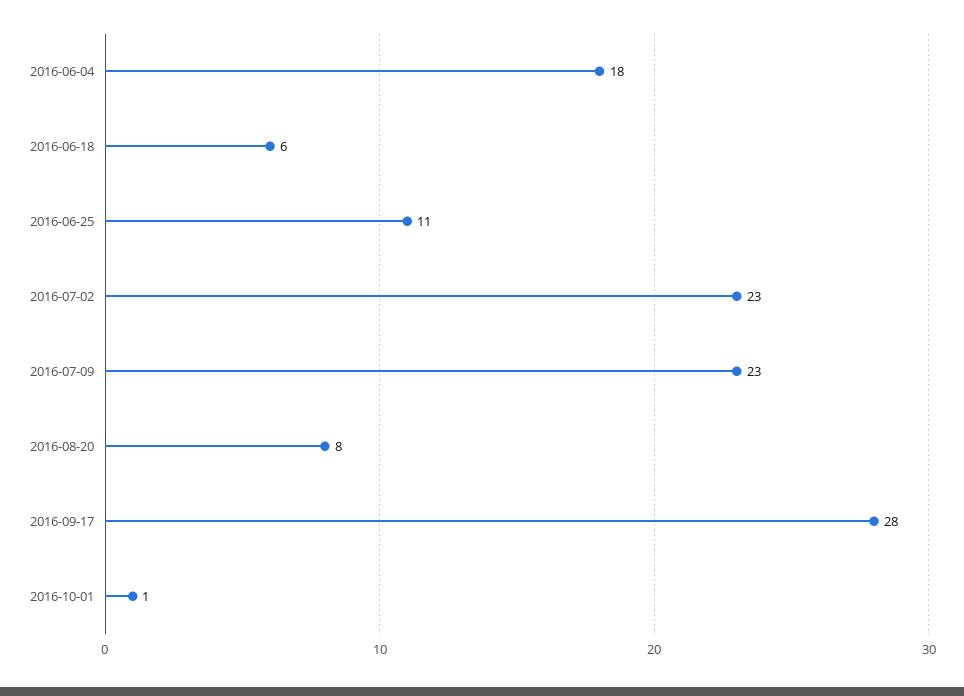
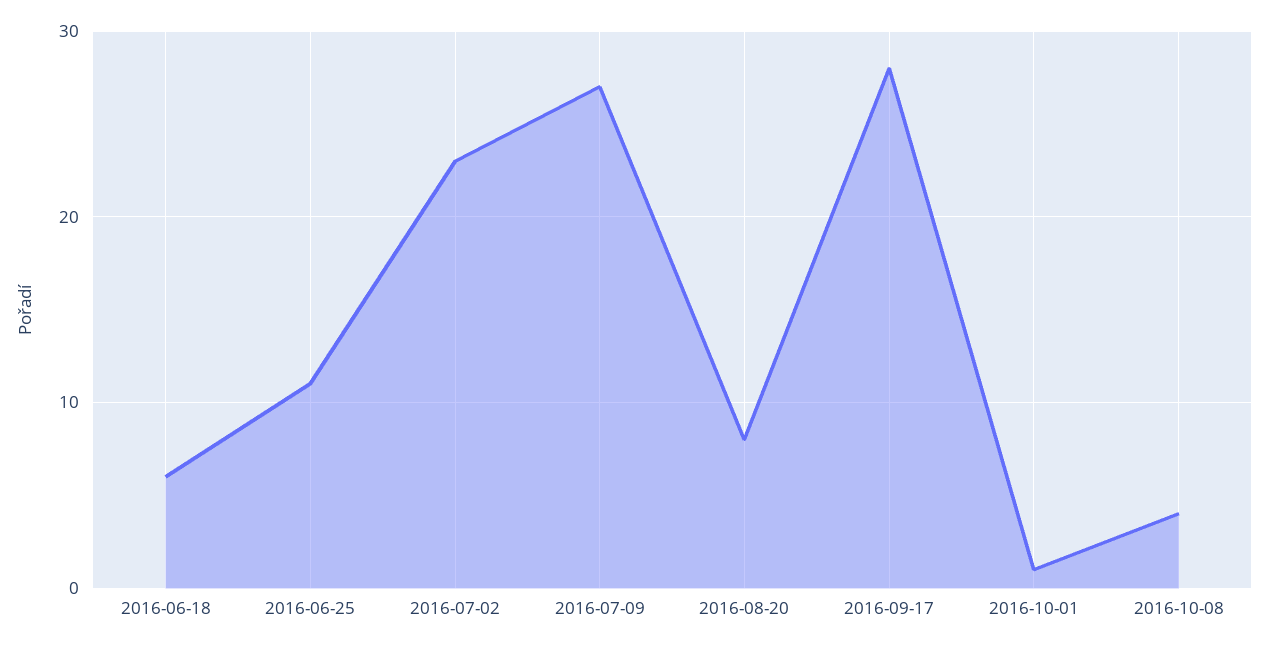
2016-06-04: 18 -> none
2016-07-09: 23 -> 27
2016-10-08: none -> 4

